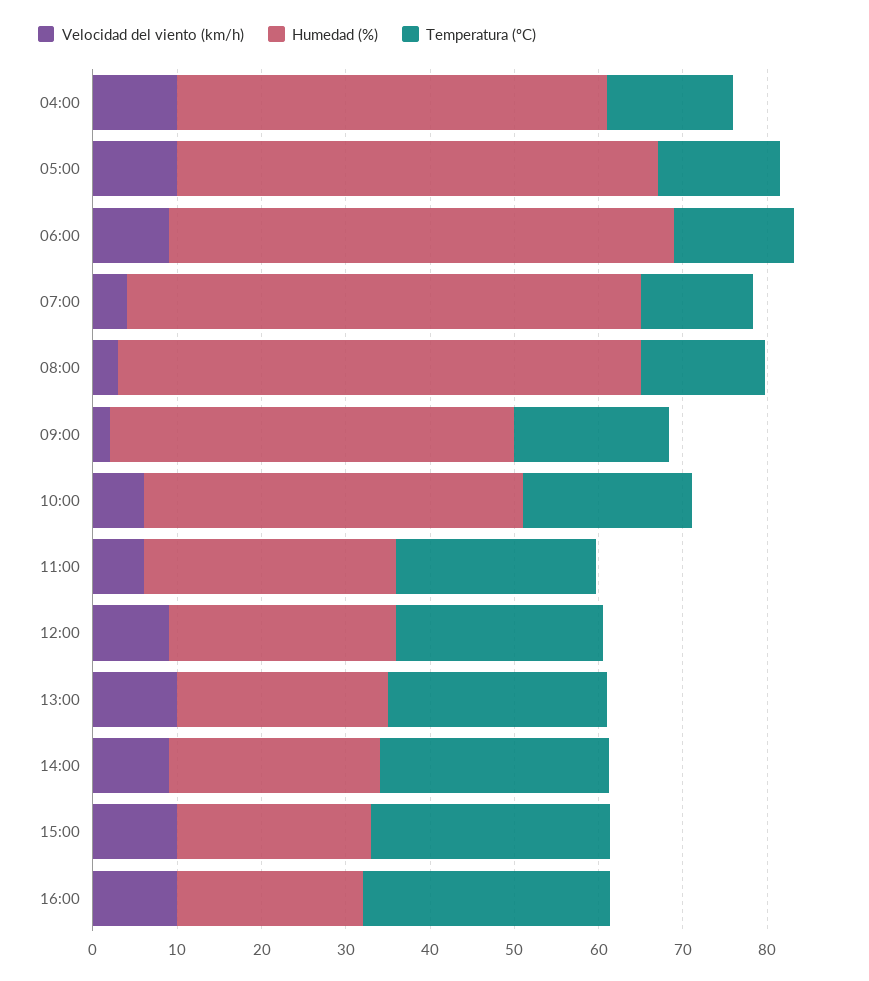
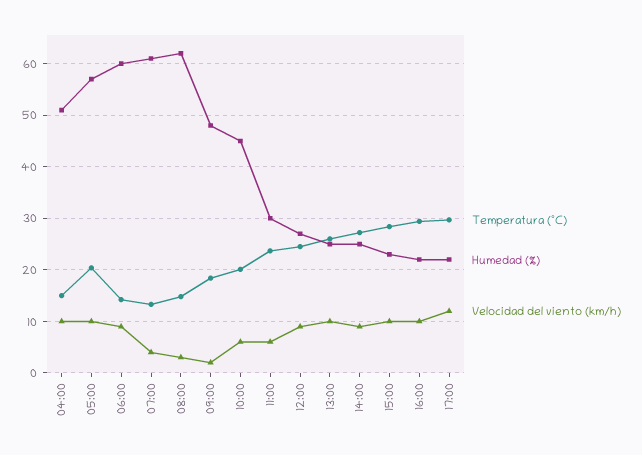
Temperatura (ºC), 05:00: 14 -> 20
Temperatura (ºC), 17:00: none -> 30
Humedad (%), 17:00: none -> 22
Velocidad del viento (km/h), 17:00: none -> 12

